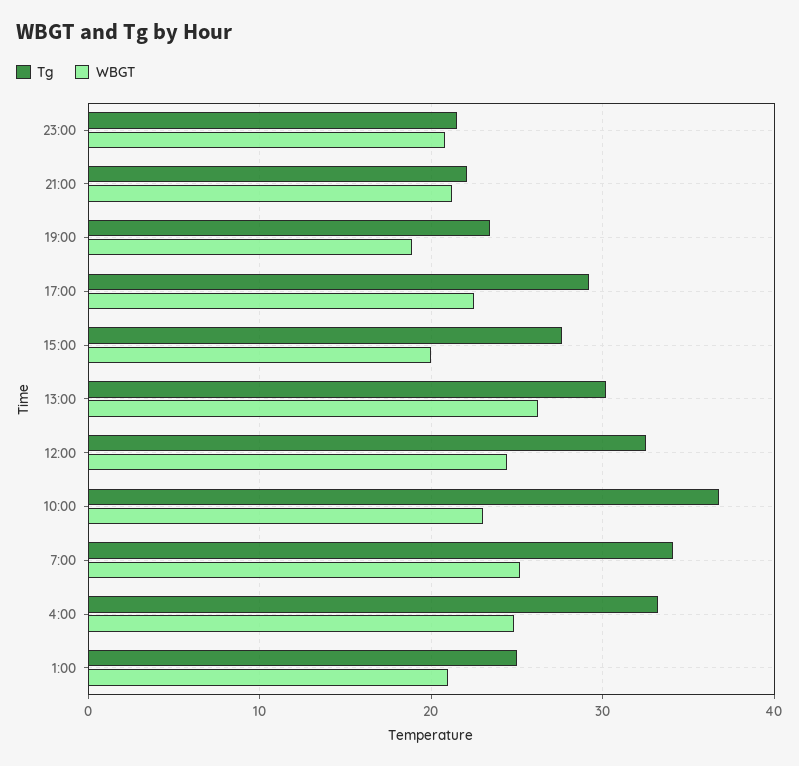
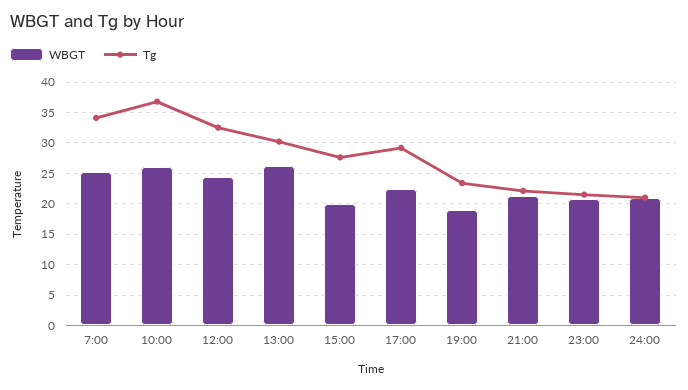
WBGT, 10:00: 23 -> 26
Tg, 4:00: 33 -> none
WBGT, 4:00: 25 -> none
Tg, 1:00: 25 -> none
WBGT, 1:00: 21 -> none
WBGT, 24:00: none -> 21
Tg, 24:00: none -> 21

